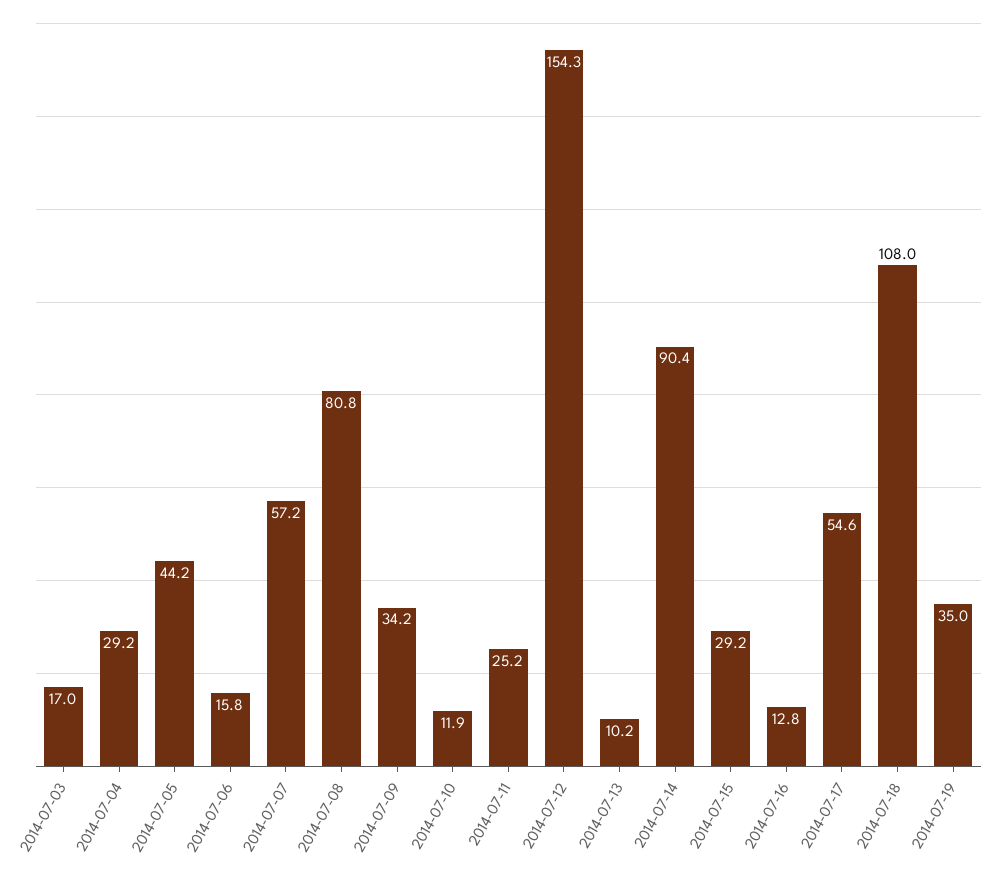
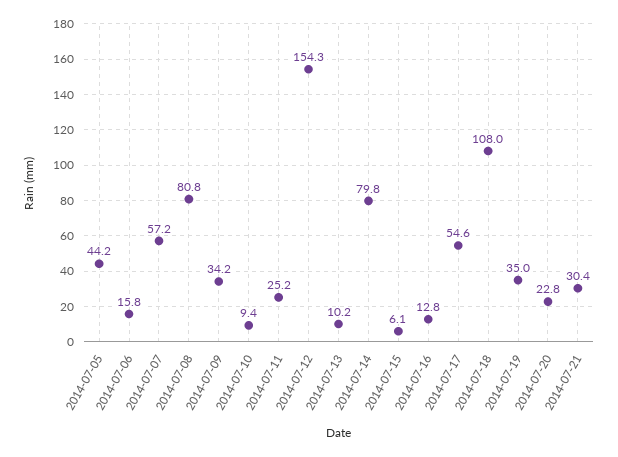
2014-07-03: 17 -> none
2014-07-04: 29.2 -> none
2014-07-10: 11.9 -> 9.4
2014-07-14: 90.4 -> 79.8
2014-07-15: 29.2 -> 6.1
2014-07-20: none -> 22.8
2014-07-21: none -> 30.4

